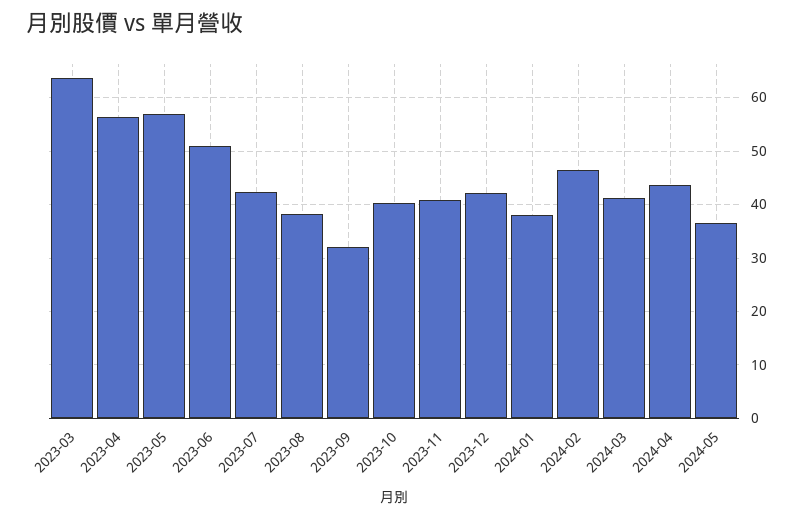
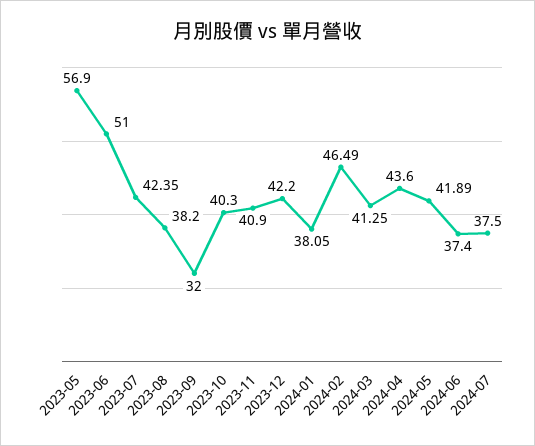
2023-03: 64 -> none
2023-04: 56 -> none
2024-05: 36 -> 41.89
2024-06: none -> 37.4
2024-07: none -> 37.5

